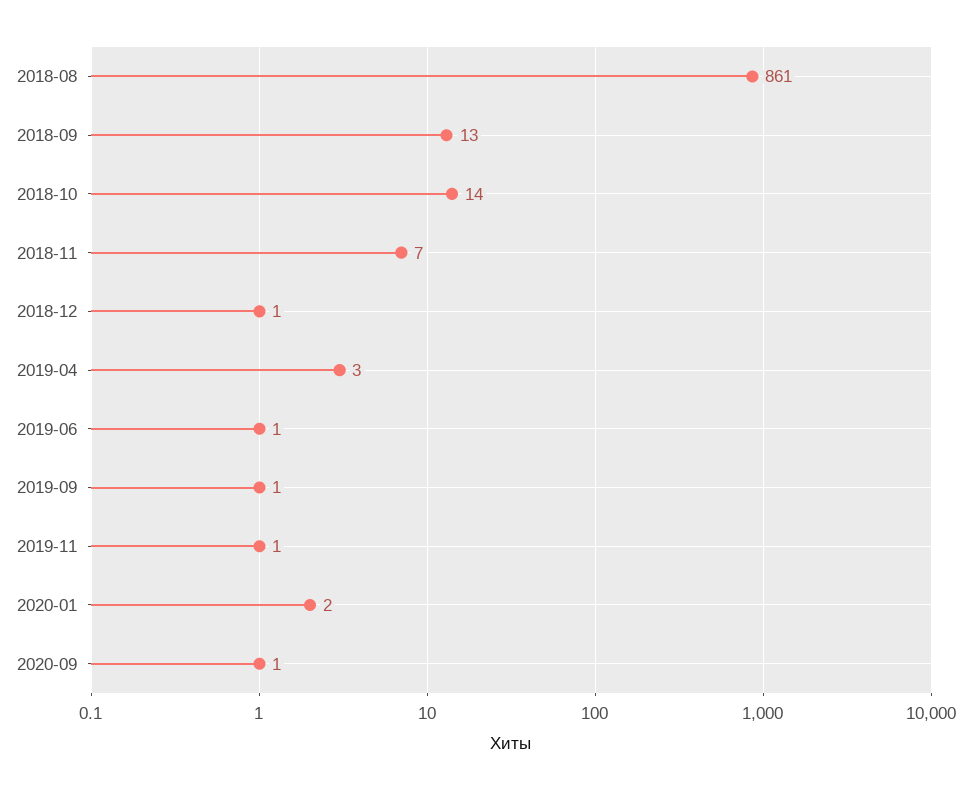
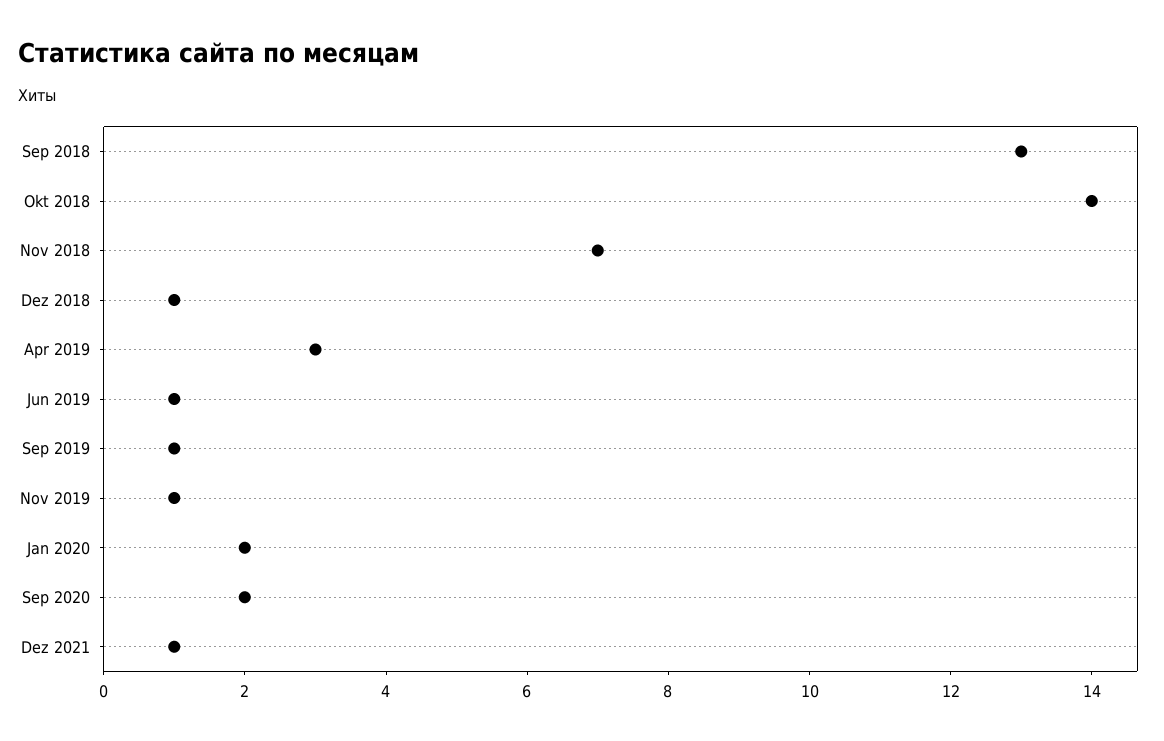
2018-08: 861 -> none
2020-09: 1 -> 2
Dez 2021: none -> 1

